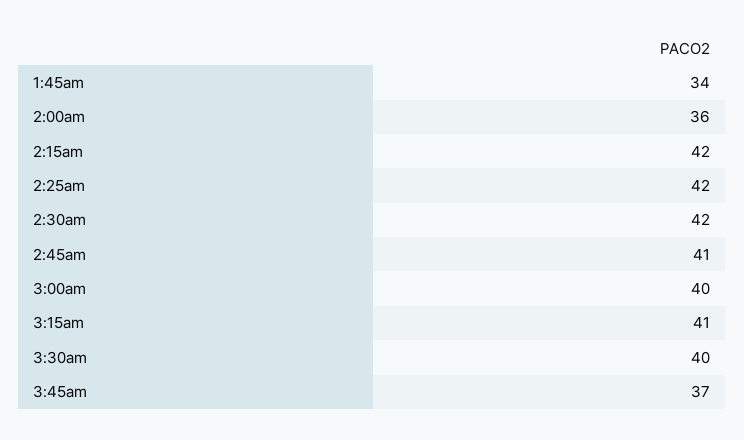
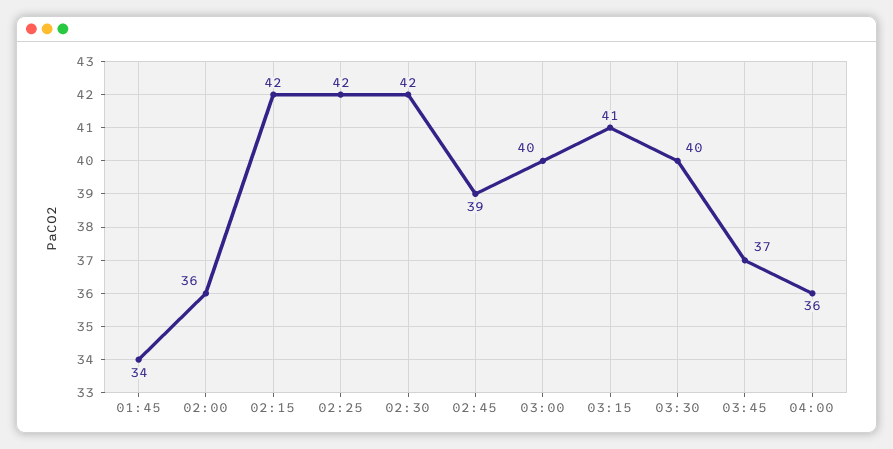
2:45am: 41 -> 39
04:00: none -> 36

